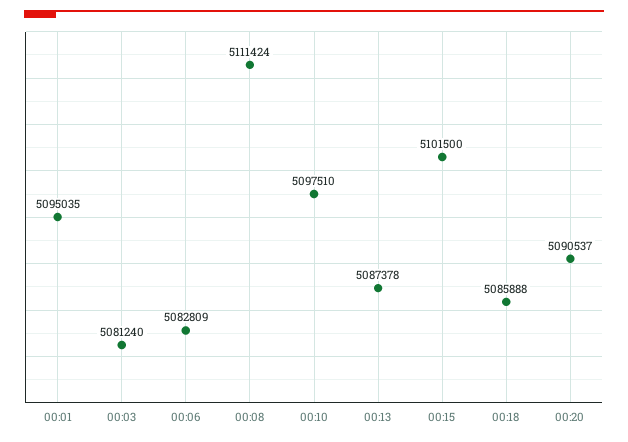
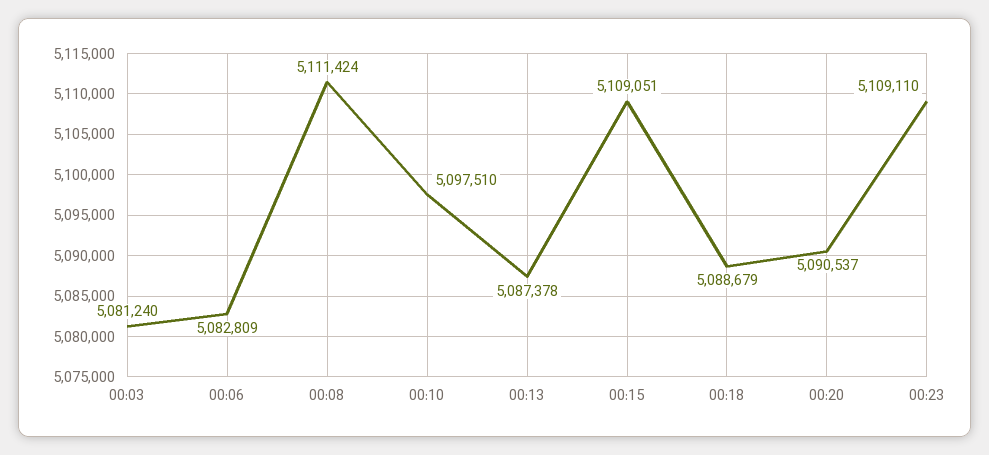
00:01: 5095035 -> none
00:15: 5101500 -> 5109051
00:18: 5085888 -> 5088679
00:23: none -> 5109110

